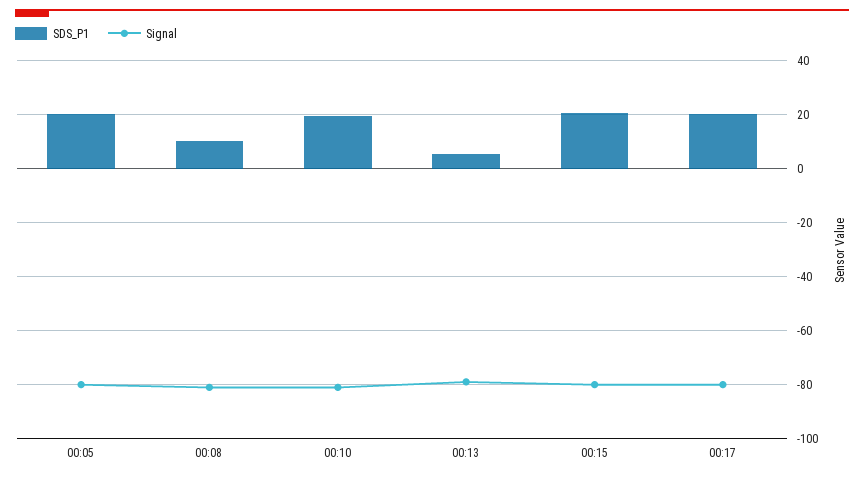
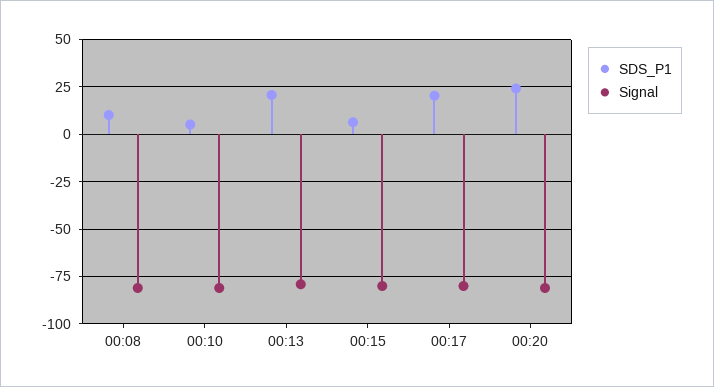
SDS_P1, 00:05: 20 -> none
Signal, 00:05: -80 -> none
SDS_P1, 00:10: 20 -> 5
SDS_P1, 00:13: 5 -> 20
SDS_P1, 00:15: 20 -> 5
SDS_P1, 00:20: none -> 25
Signal, 00:20: none -> -80

